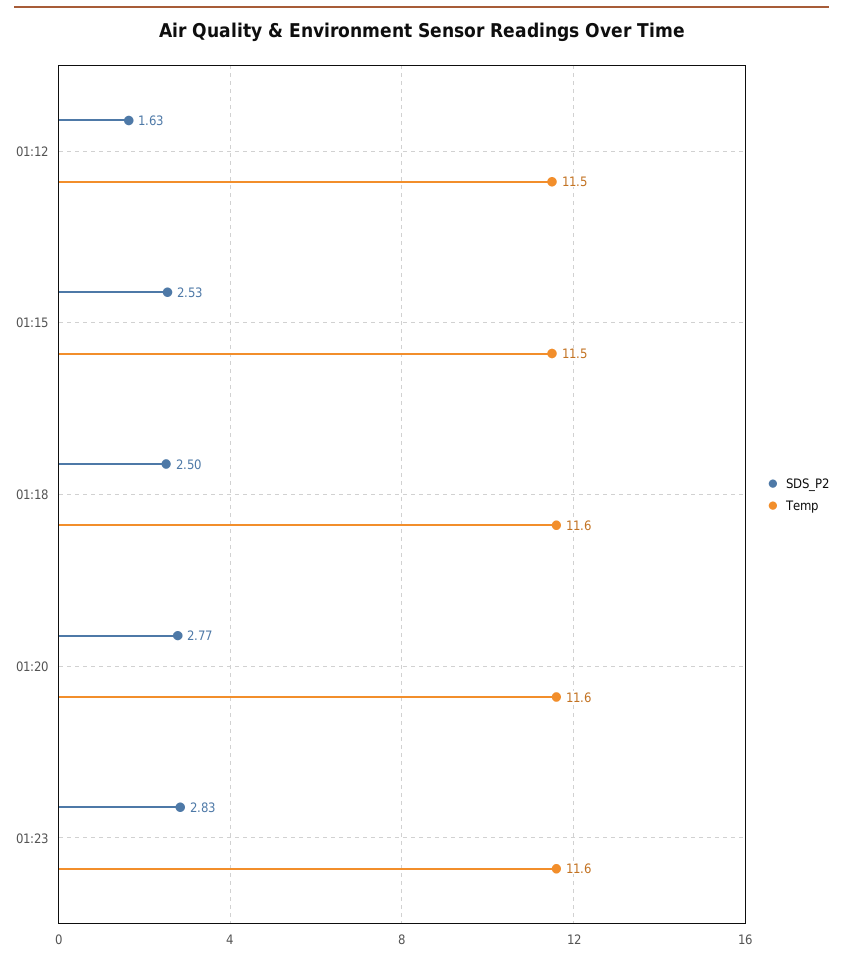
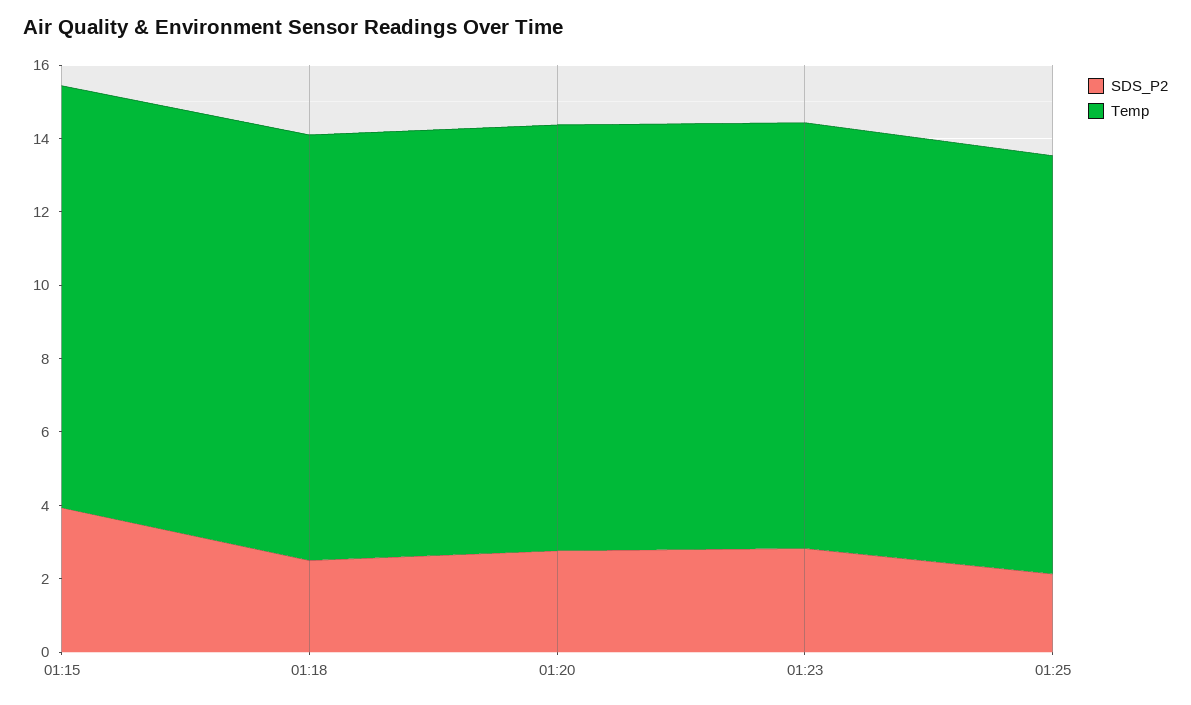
SDS_P2, 01:12: 1.63 -> none
Temp, 01:12: 11.5 -> none
SDS_P2, 01:15: 2.53 -> 4
SDS_P2, 01:25: none -> 2
Temp, 01:25: none -> 11.5

